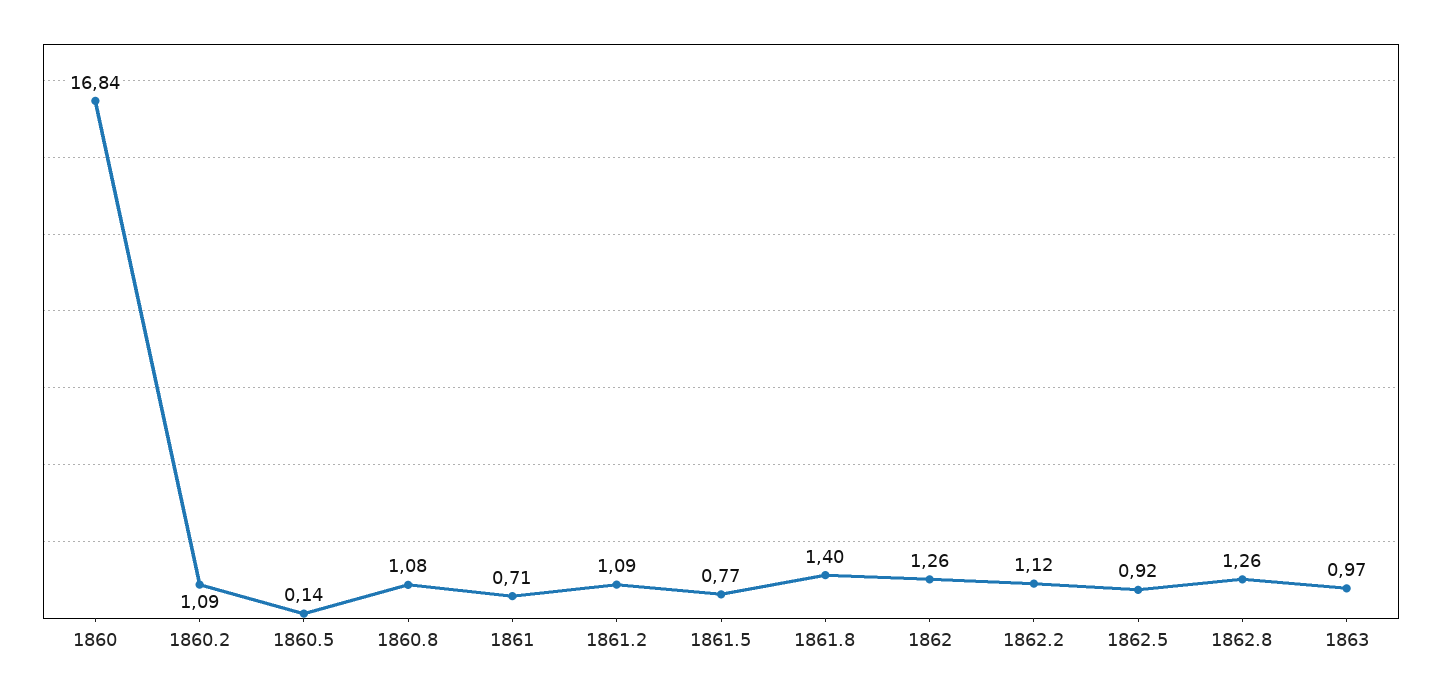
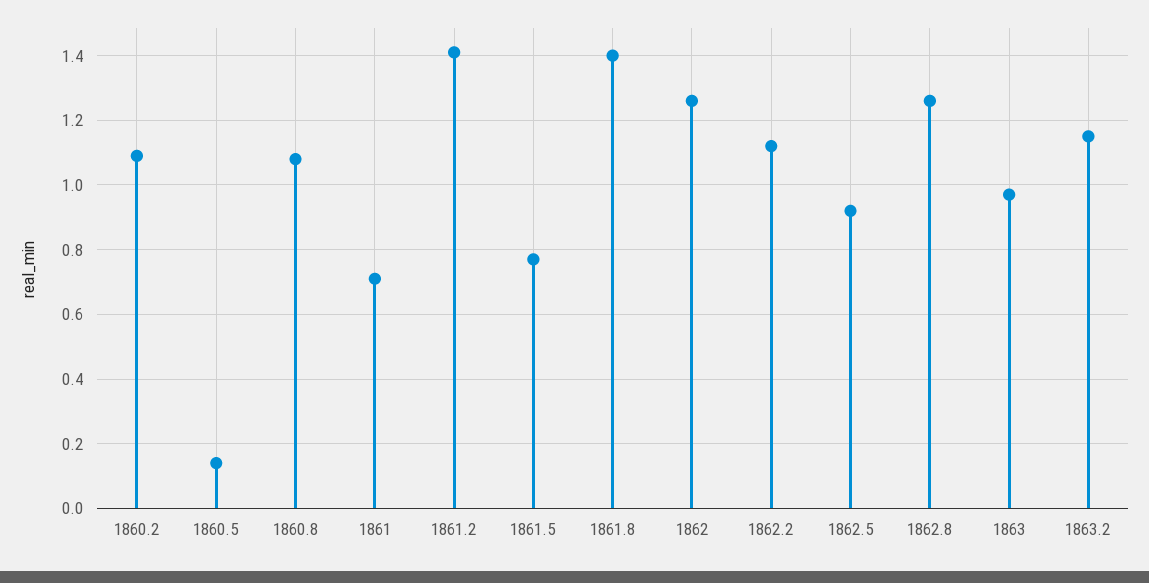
1860: 16.84 -> none
1861.2: 1.09 -> 1.4
1863.2: none -> 1.15

